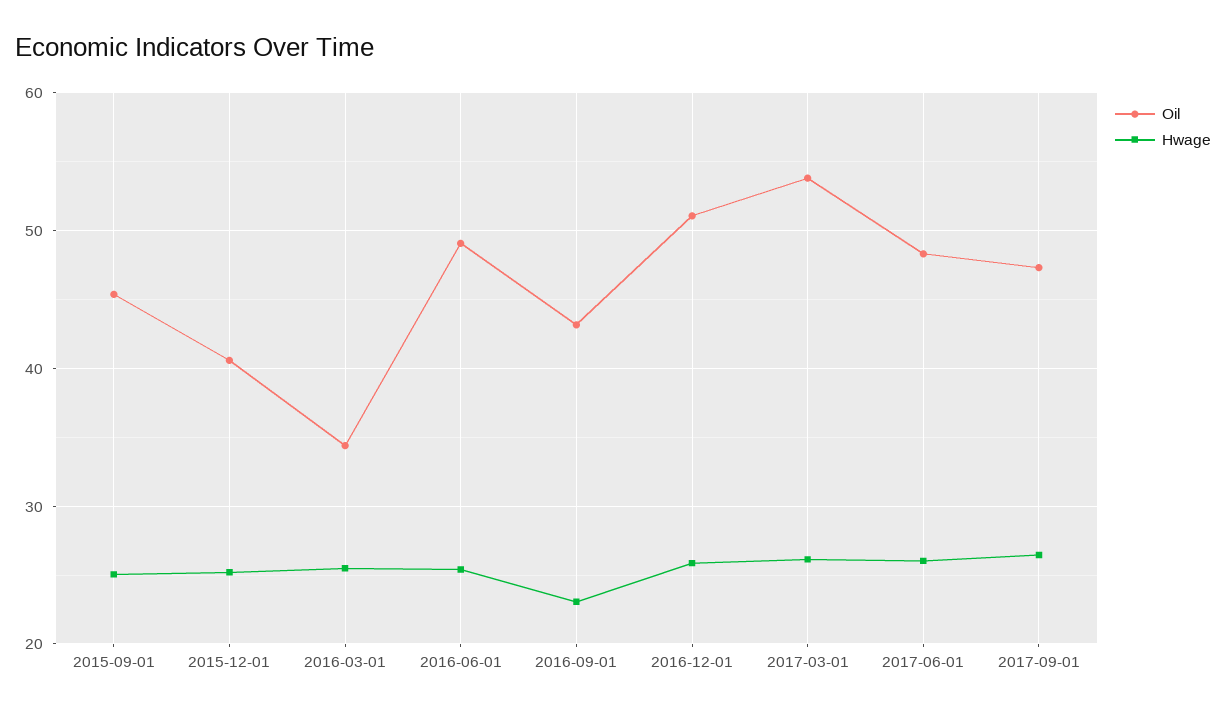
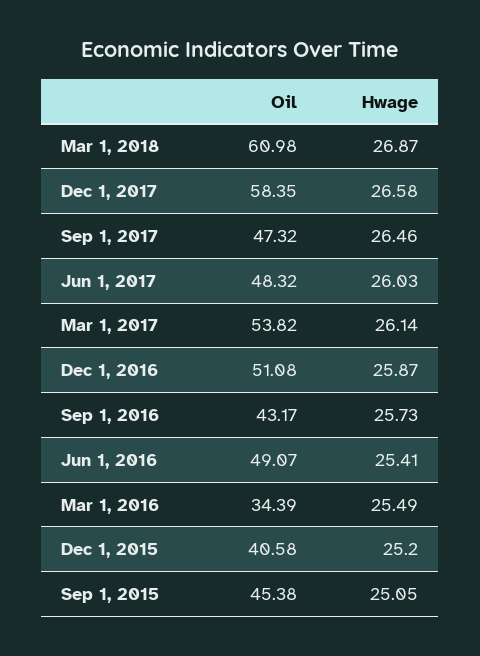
Hwage, 2016-09-01: 23 -> 25.73
Oil, Mar 1, 2018: none -> 60.98
Hwage, Mar 1, 2018: none -> 26.87
Oil, Dec 1, 2017: none -> 58.35
Hwage, Dec 1, 2017: none -> 26.58

